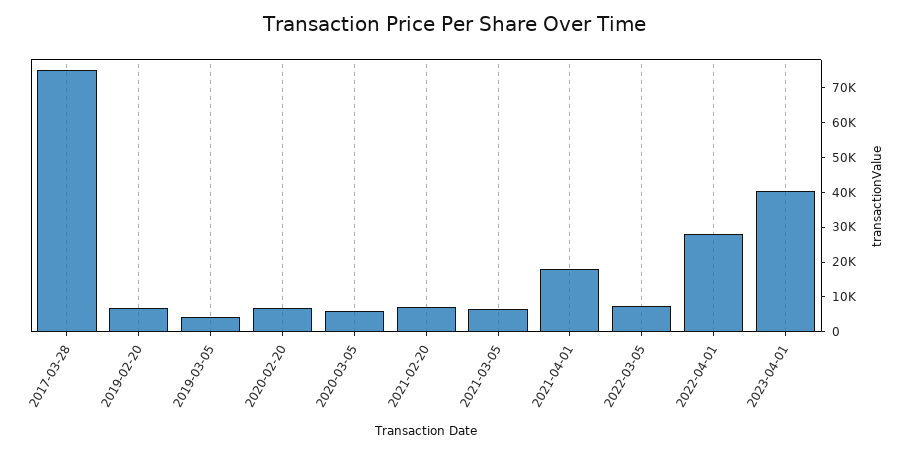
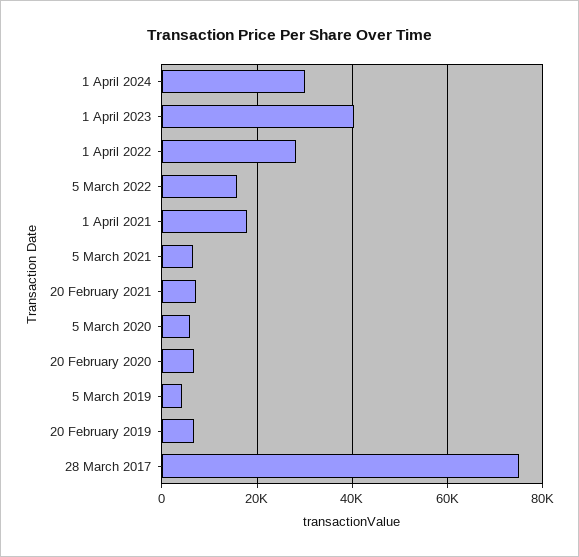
2022-03-05: 7500 -> 16000
1 April 2024: none -> 30000

